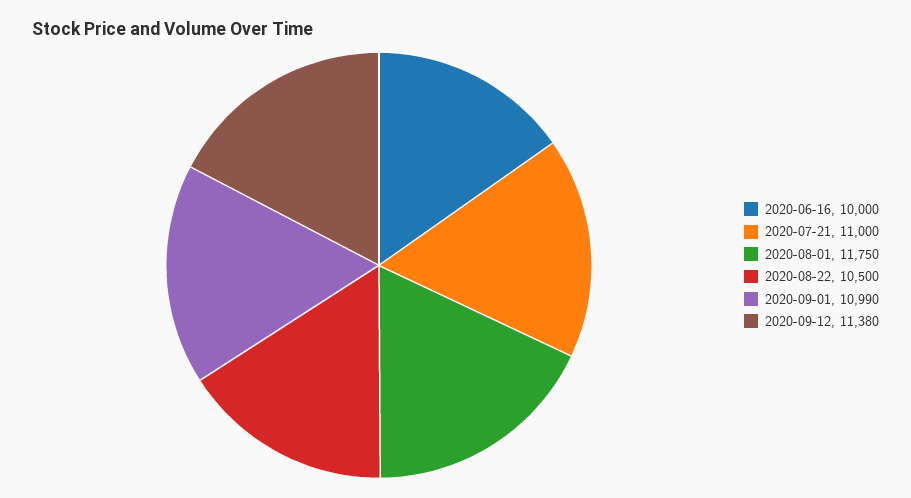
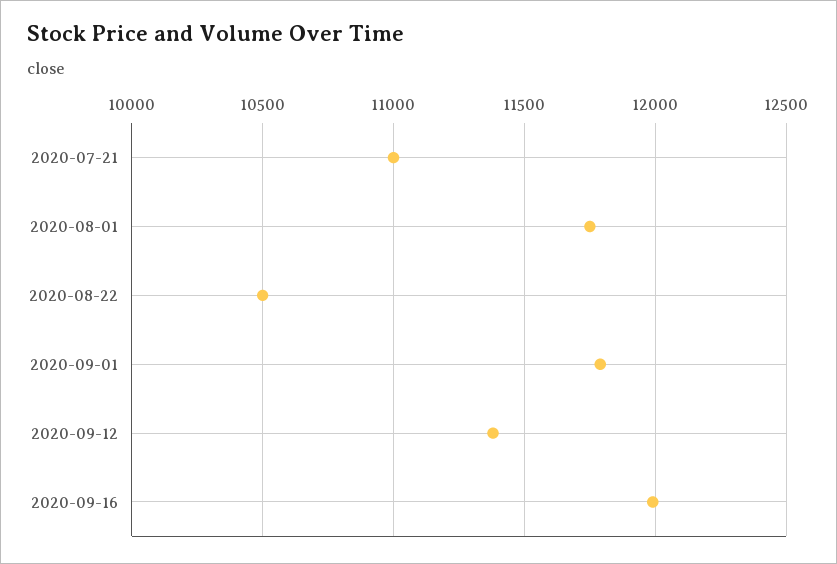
2020-06-16: 10000 -> none
2020-09-01: 10990 -> 11800
2020-09-16: none -> 12000

